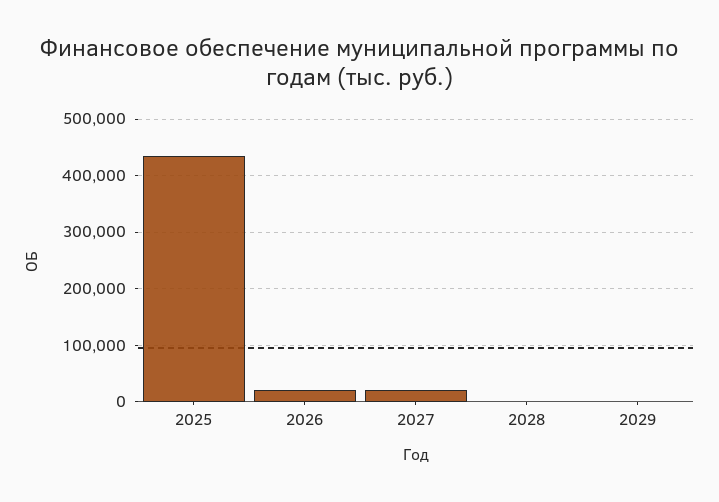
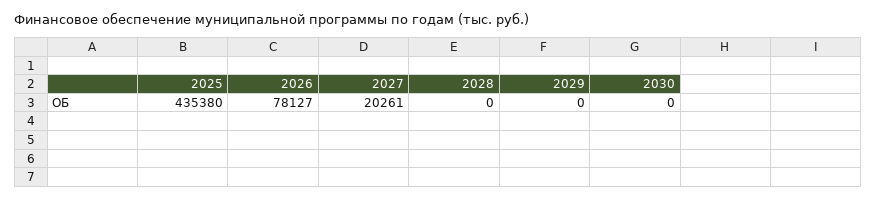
2026: 20000 -> 78127
2030: none -> 0

